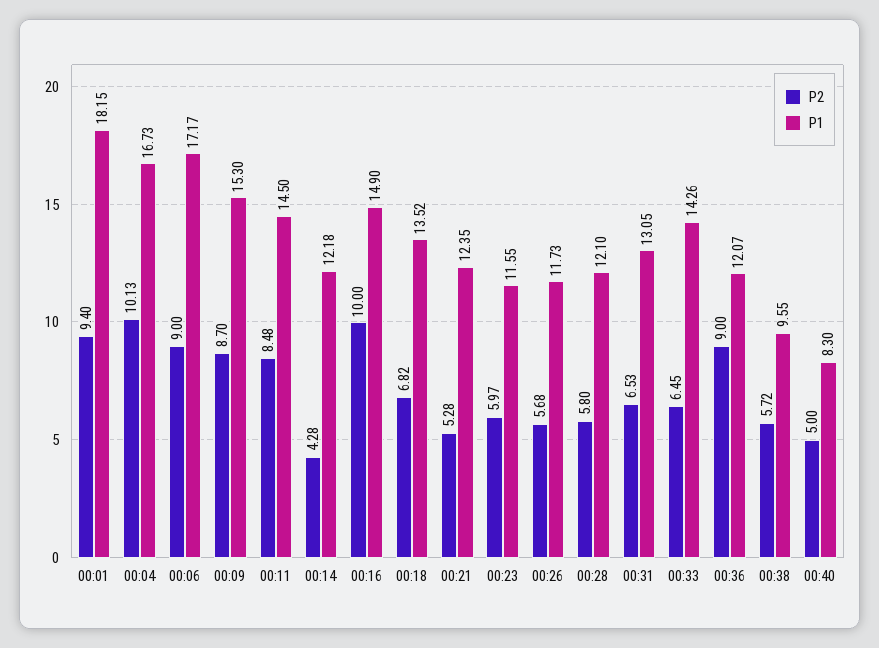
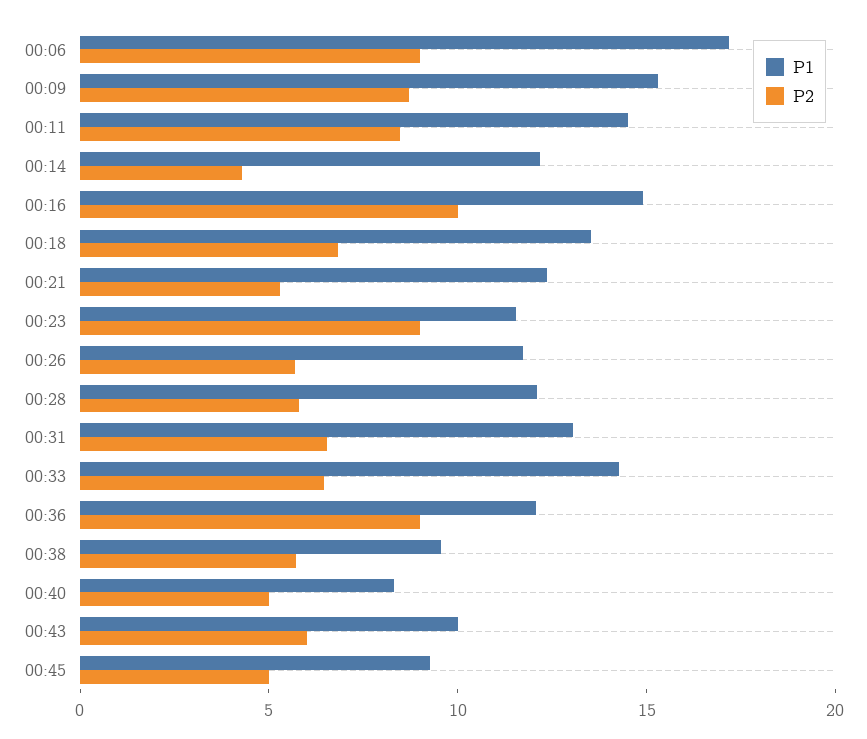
P2, 00:01: 9.4 -> none
P1, 00:01: 18.15 -> none
P2, 00:04: 10.13 -> none
P1, 00:04: 16.73 -> none
P2, 00:23: 5.97 -> 9
P1, 00:43: none -> 10
P2, 00:43: none -> 6
P1, 00:45: none -> 9
P2, 00:45: none -> 5

